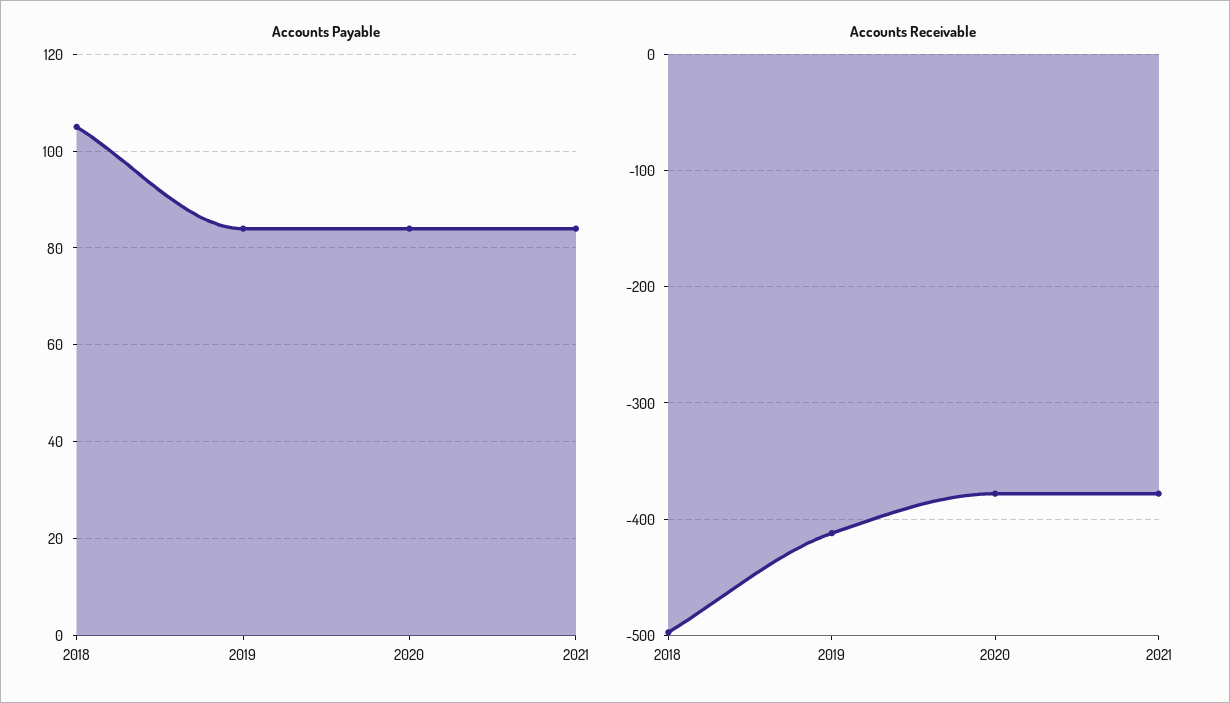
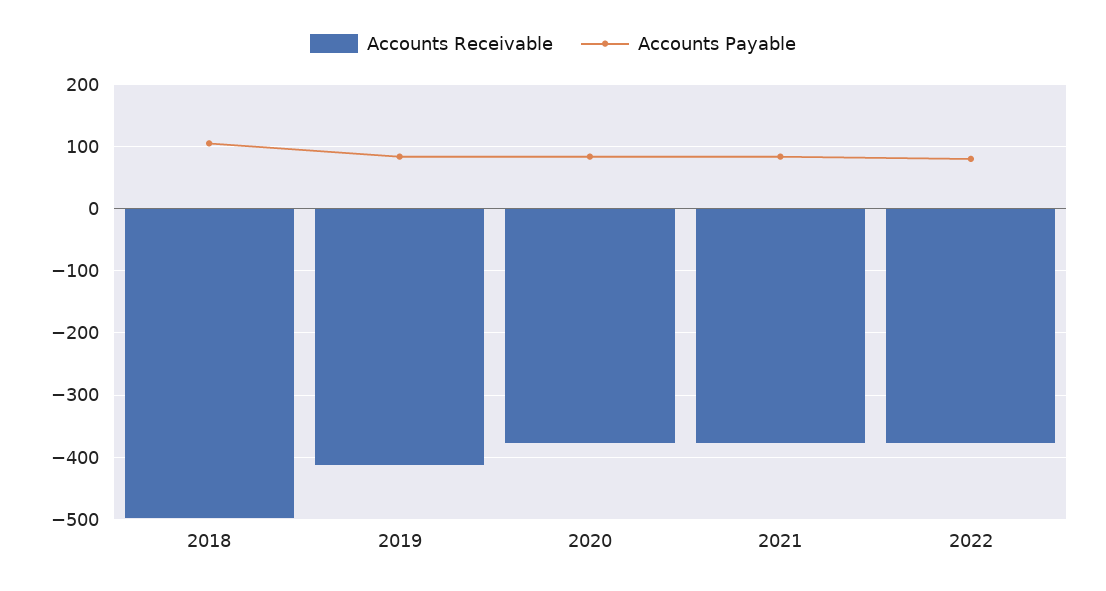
Accounts Receivable, 2022: none -> -380
Accounts Payable, 2022: none -> 80

